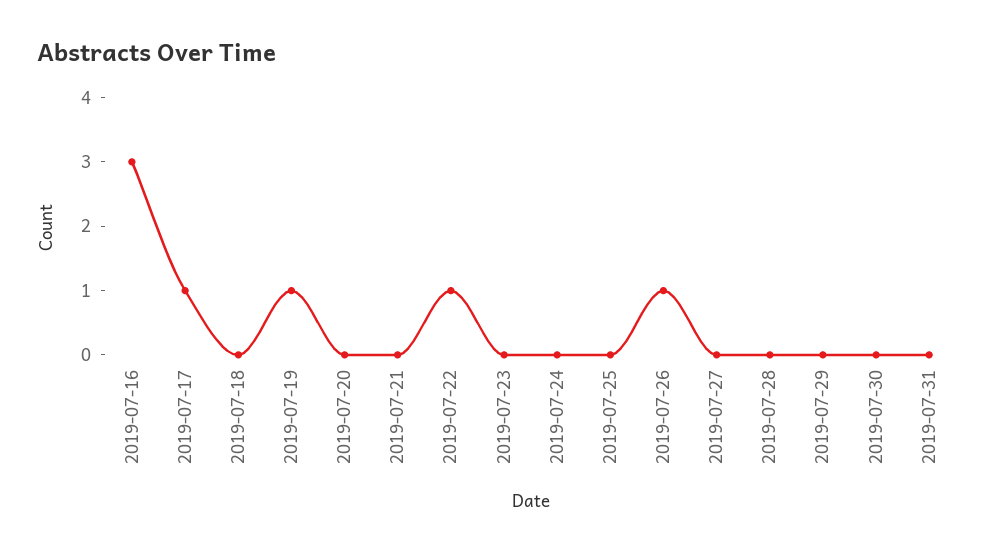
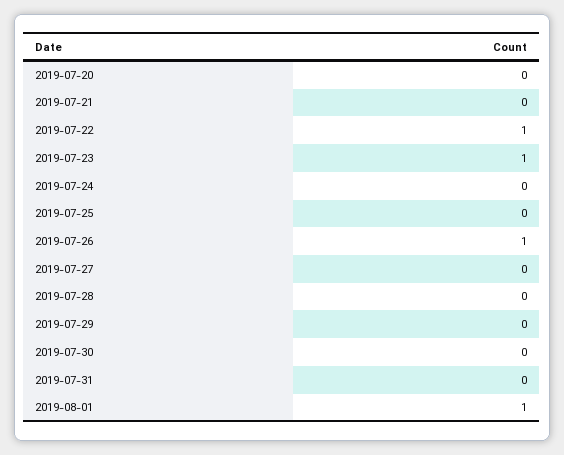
2019-07-16: 3 -> none
2019-07-17: 1 -> none
2019-07-18: 0 -> none
2019-07-19: 1 -> none
2019-07-23: 0 -> 1
2019-08-01: none -> 1

